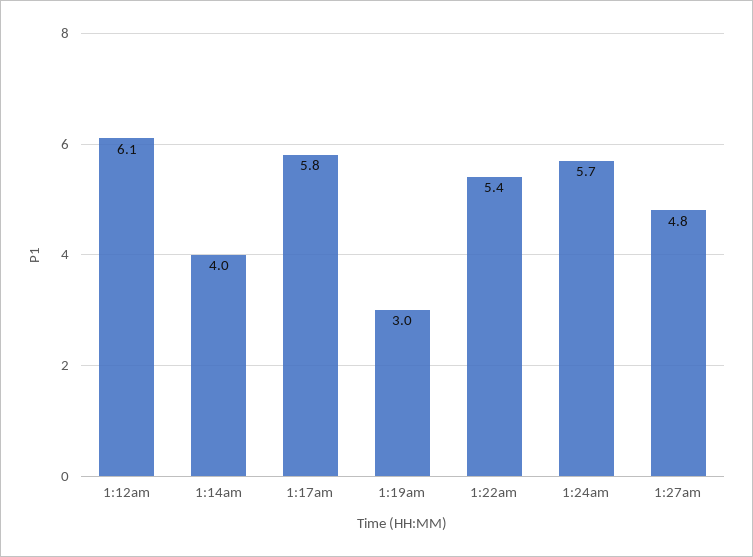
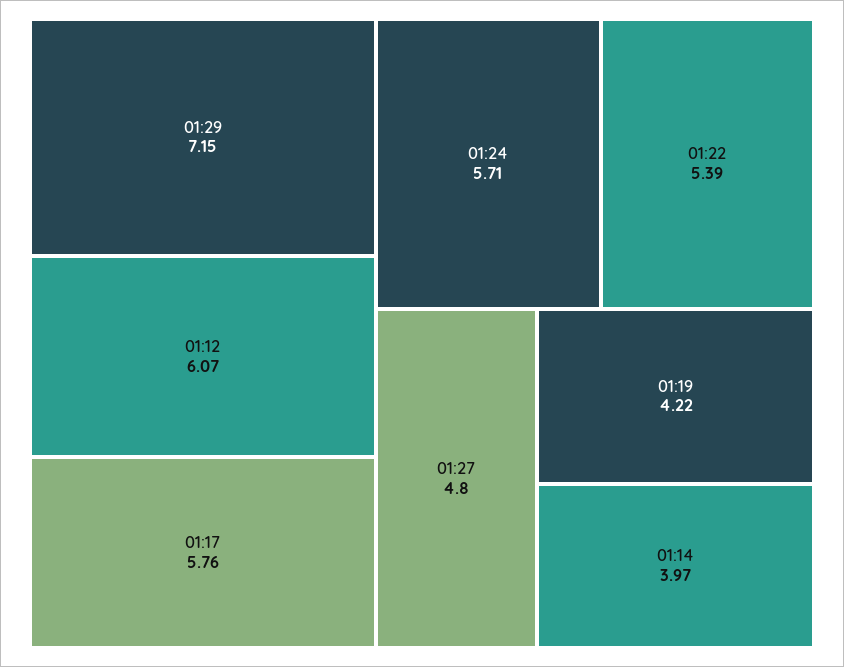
1:19am: 3 -> 4.22
01:29: none -> 7.15

